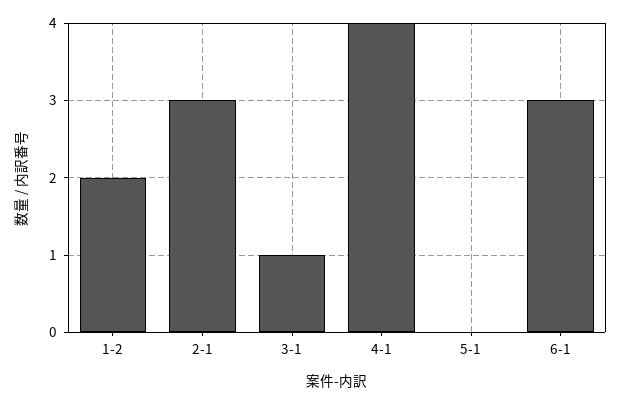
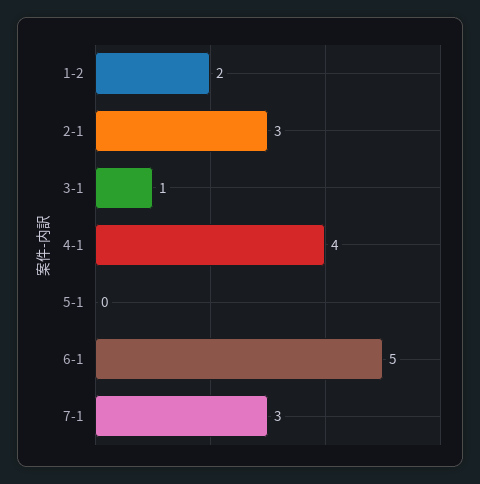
6-1: 3 -> 5
7-1: none -> 3

